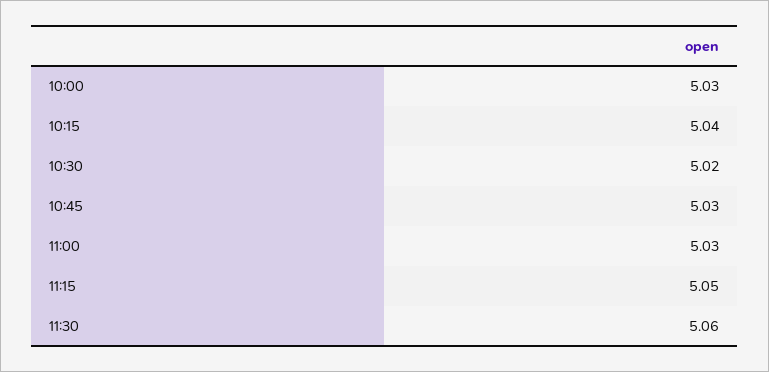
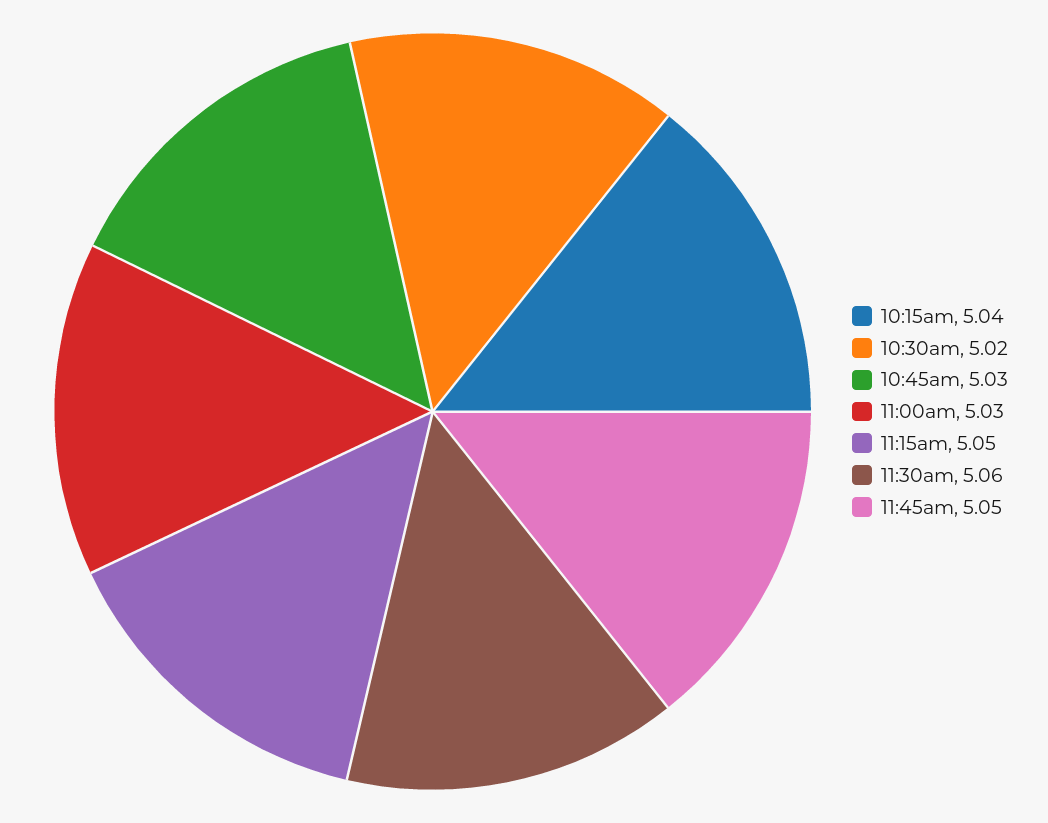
10:00: 5.03 -> none
11:45am: none -> 5.05

